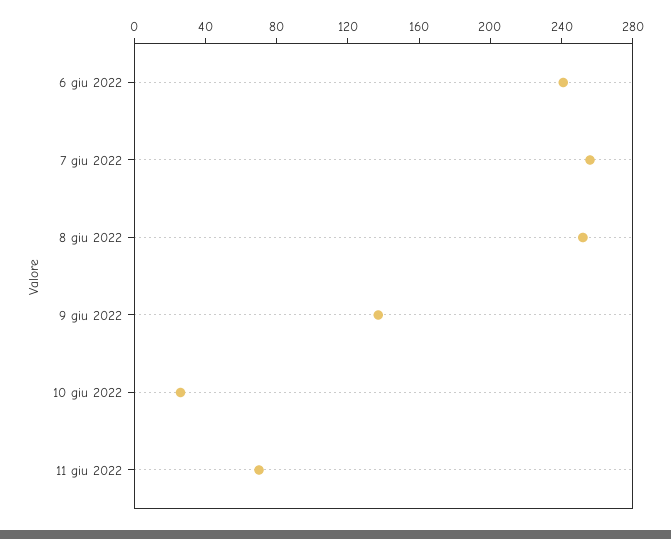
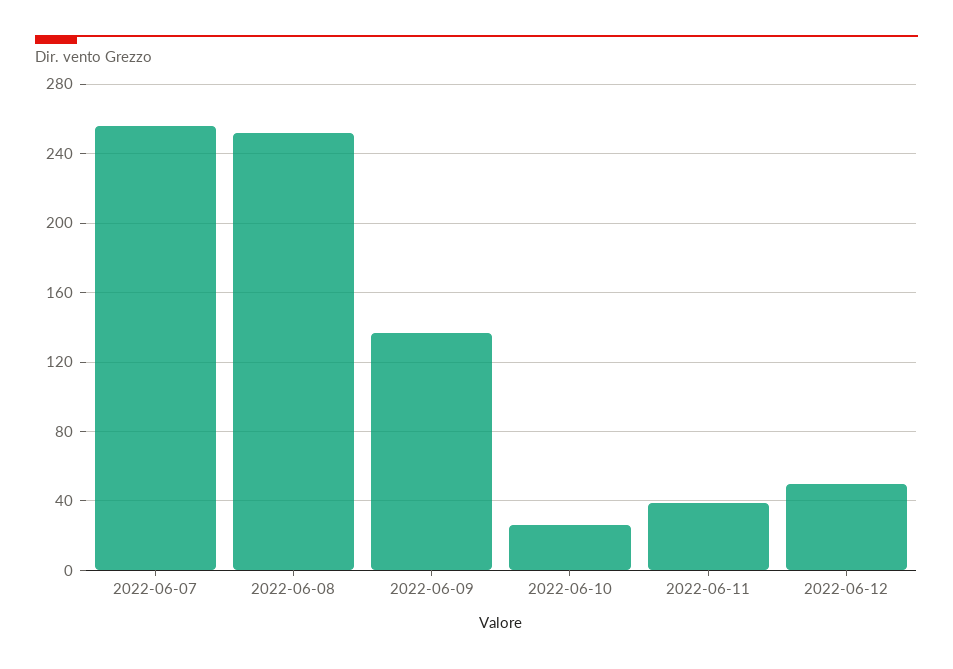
6 giu 2022: 240 -> none
11 giu 2022: 70 -> 40
2022-06-12: none -> 50

